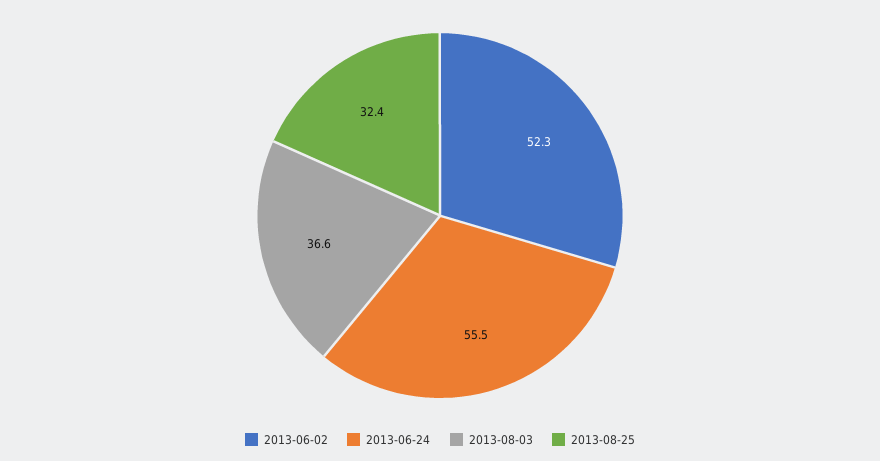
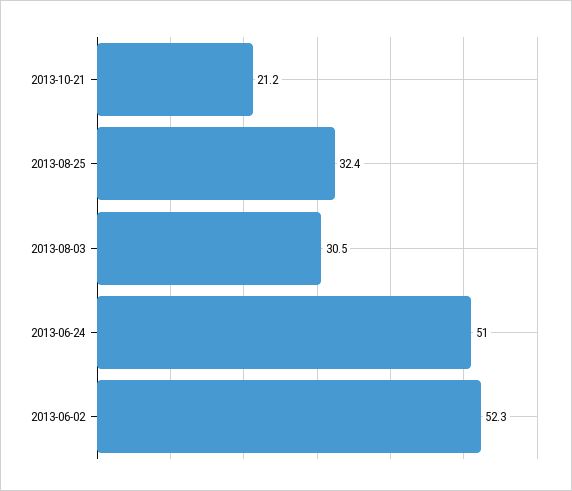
2013-06-24: 55.5 -> 51
2013-08-03: 36.6 -> 30.5
2013-10-21: none -> 21.2

